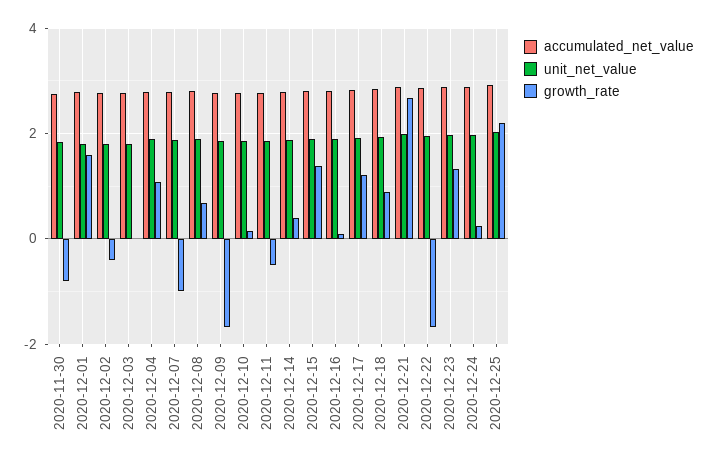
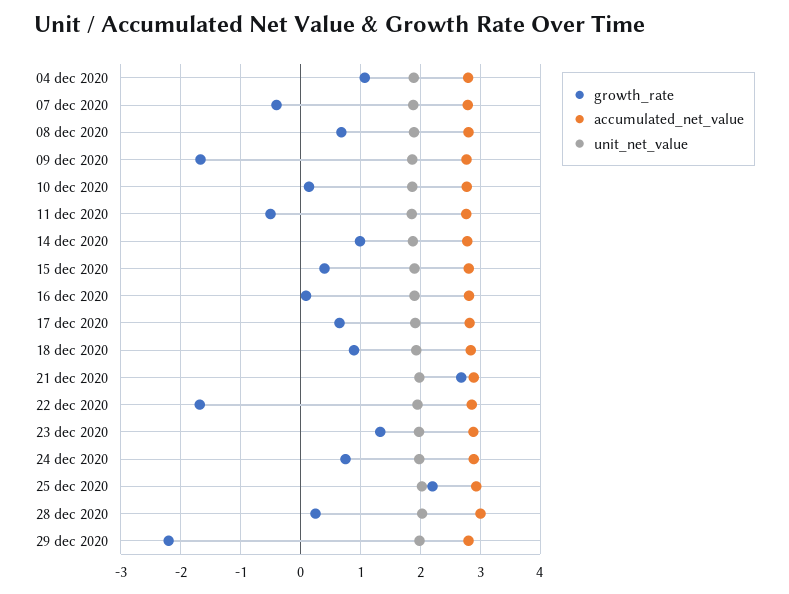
accumulated_net_value, 2020-11-30: 2.8 -> none
unit_net_value, 2020-11-30: 1.8 -> none
growth_rate, 2020-11-30: -0.8 -> none
accumulated_net_value, 2020-12-01: 2.8 -> none
unit_net_value, 2020-12-01: 1.8 -> none
growth_rate, 2020-12-01: 1.6 -> none
accumulated_net_value, 2020-12-02: 2.8 -> none
unit_net_value, 2020-12-02: 1.8 -> none
growth_rate, 2020-12-02: -0.4 -> none
accumulated_net_value, 2020-12-03: 2.8 -> none
unit_net_value, 2020-12-03: 1.8 -> none
growth_rate, 2020-12-03: 0 -> none
growth_rate, 2020-12-07: -1 -> -0.4
growth_rate, 2020-12-14: 0.4 -> 1
growth_rate, 2020-12-15: 1.4 -> 0.4
growth_rate, 2020-12-17: 1.2 -> 0.6
growth_rate, 2020-12-24: 0.2 -> 0.8
growth_rate, 28 dec 2020: none -> 0.2
accumulated_net_value, 28 dec 2020: none -> 3
unit_net_value, 28 dec 2020: none -> 2
growth_rate, 29 dec 2020: none -> -2.2
accumulated_net_value, 29 dec 2020: none -> 2.8
unit_net_value, 29 dec 2020: none -> 2

